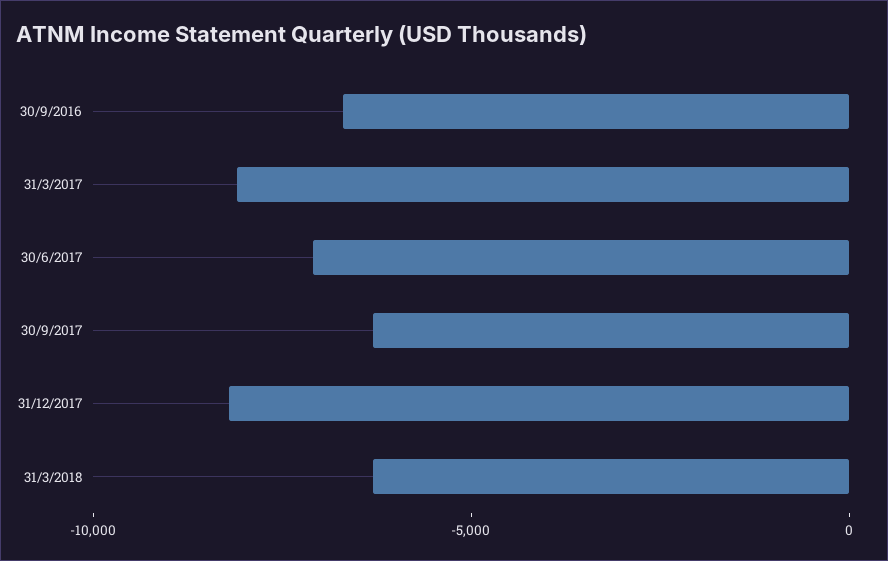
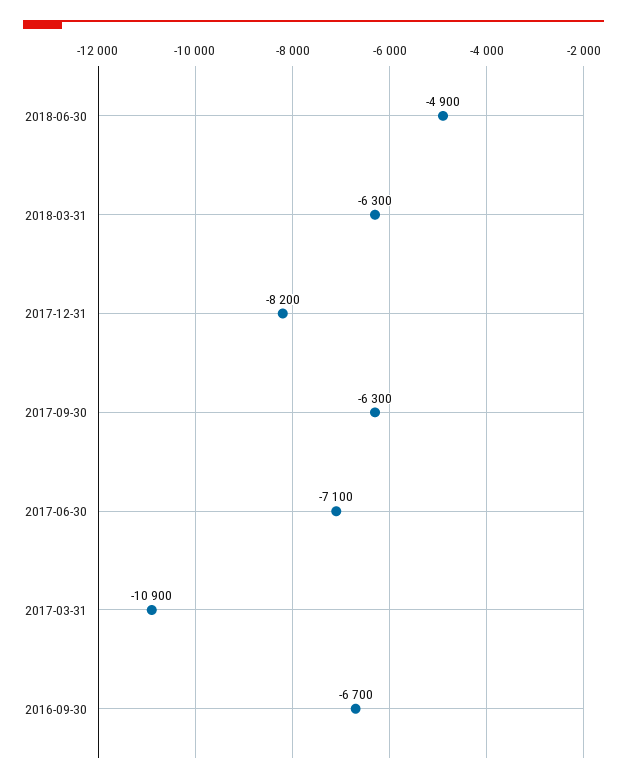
31/3/2017: -8000 -> -10900
2018-06-30: none -> -4900

